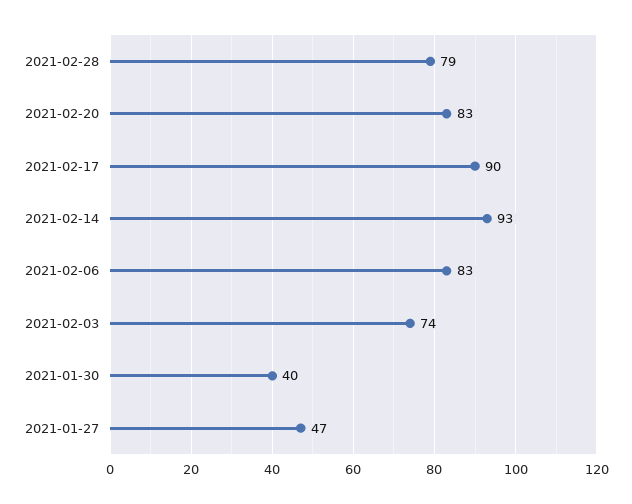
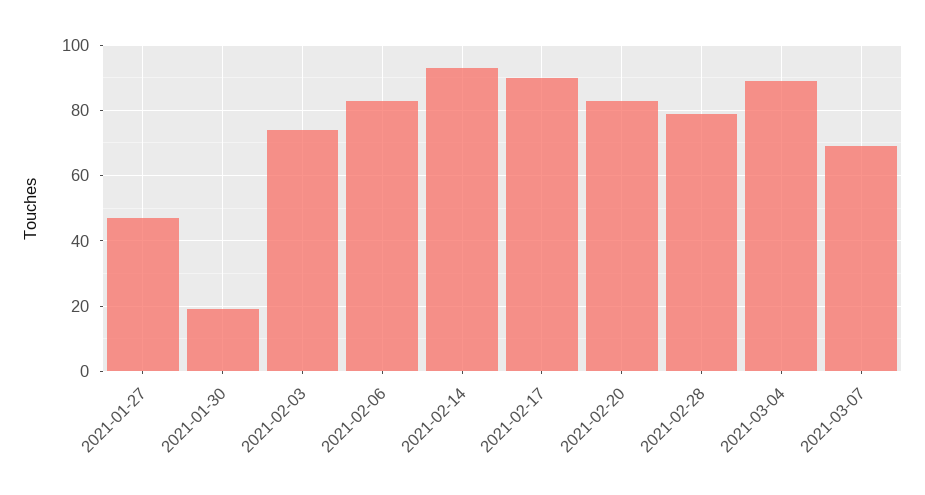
2021-01-30: 40 -> 20
2021-03-04: none -> 90
2021-03-07: none -> 70

